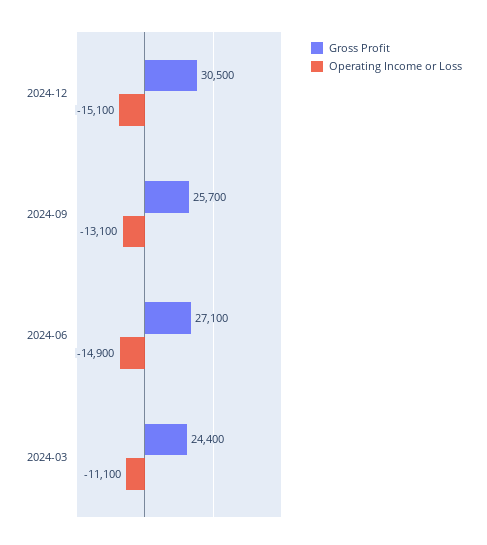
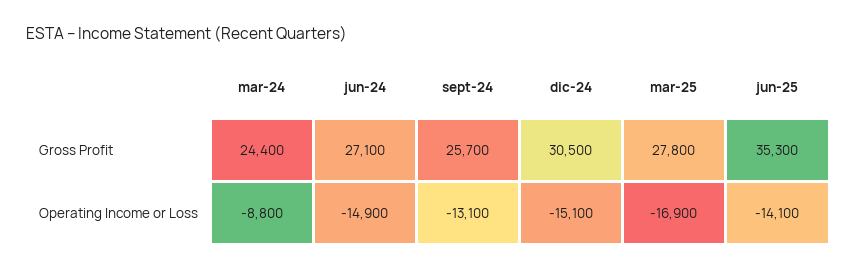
Operating Income or Loss, 2024-03: -11100 -> -8800
Gross Profit, mar-25: none -> 27800
Gross Profit, jun-25: none -> 35300
Operating Income or Loss, mar-25: none -> -16900
Operating Income or Loss, jun-25: none -> -14100

